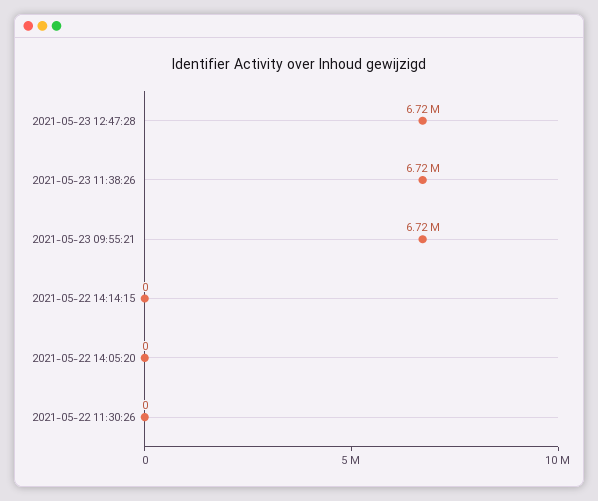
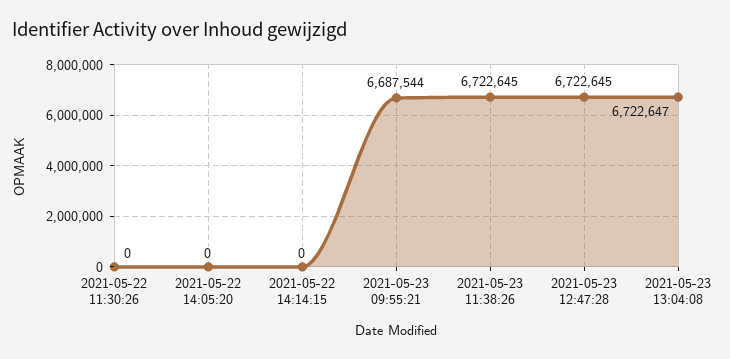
2021-05-23 09:55:21: 6720000 -> 6687544
2021-05-23 13:04:08: none -> 6722647

